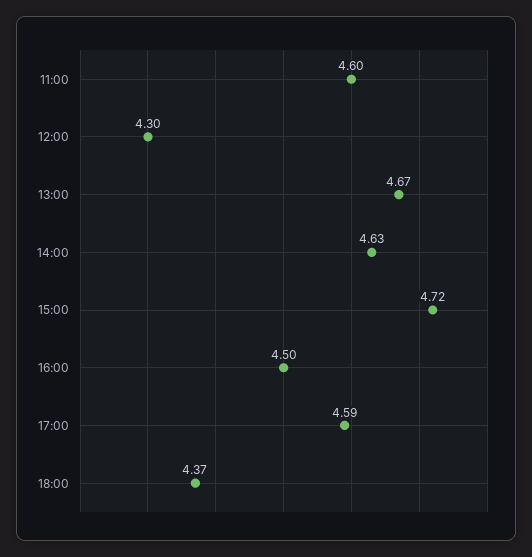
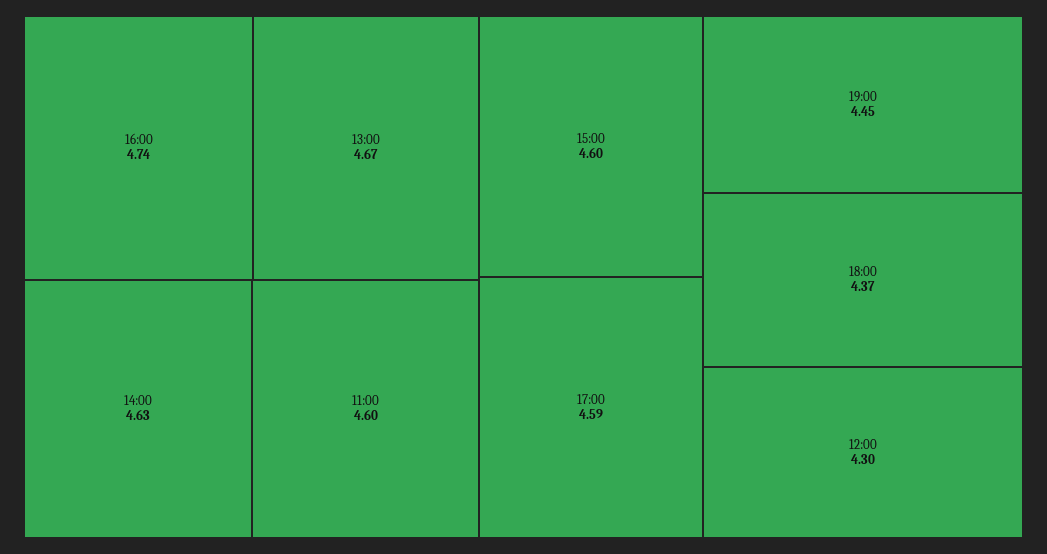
15:00: 4.72 -> 4.6
16:00: 4.5 -> 4.74
19:00: none -> 4.45

